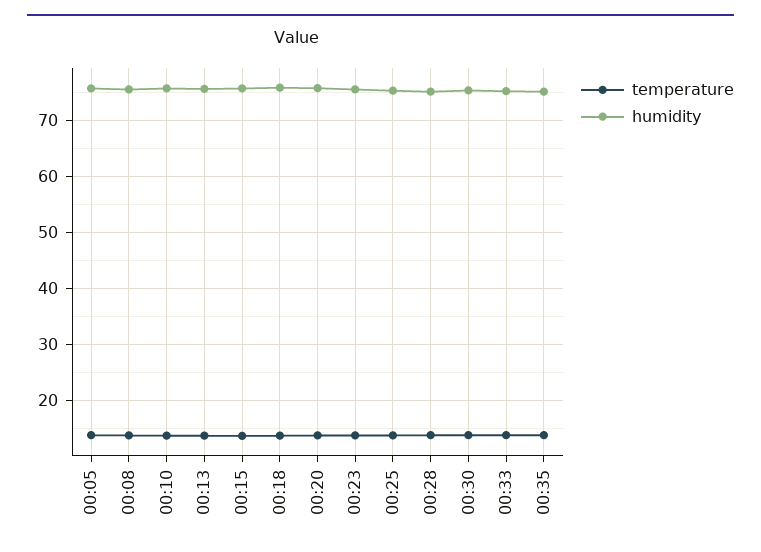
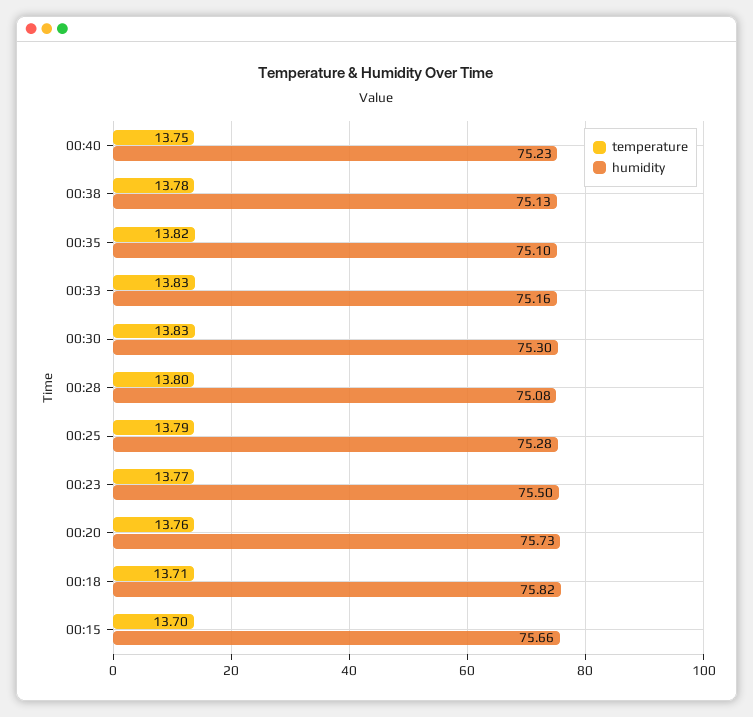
temperature, 00:05: 14 -> none
humidity, 00:05: 76 -> none
temperature, 00:08: 14 -> none
humidity, 00:08: 76 -> none
temperature, 00:10: 14 -> none
humidity, 00:10: 76 -> none
temperature, 00:13: 14 -> none
humidity, 00:13: 76 -> none
temperature, 00:40: none -> 13.75
humidity, 00:40: none -> 75.23
temperature, 00:38: none -> 13.78
humidity, 00:38: none -> 75.13

